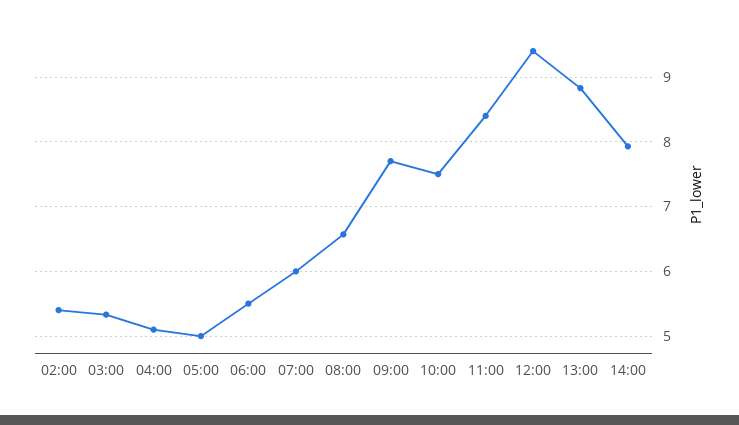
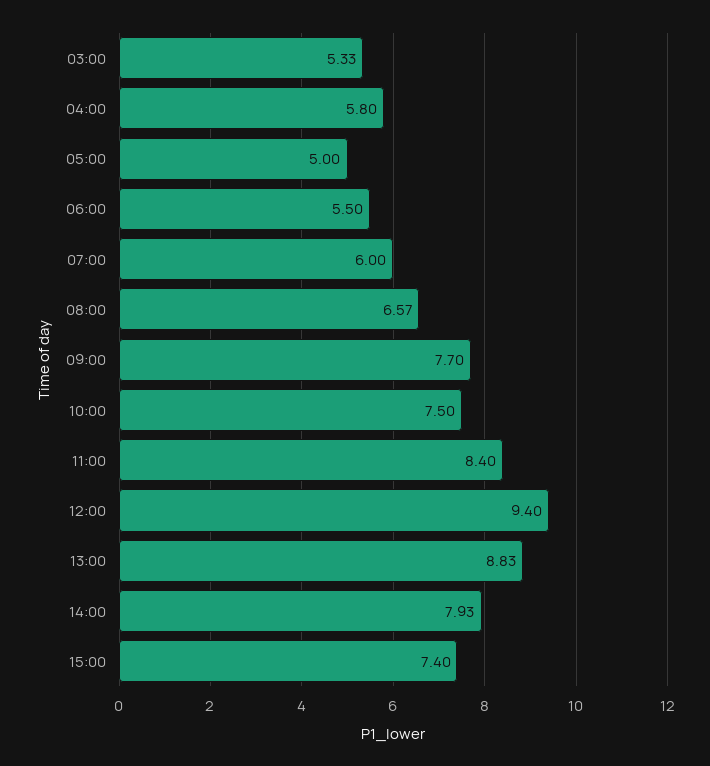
02:00: 5.4 -> none
04:00: 5.1 -> 5.8
15:00: none -> 7.4

